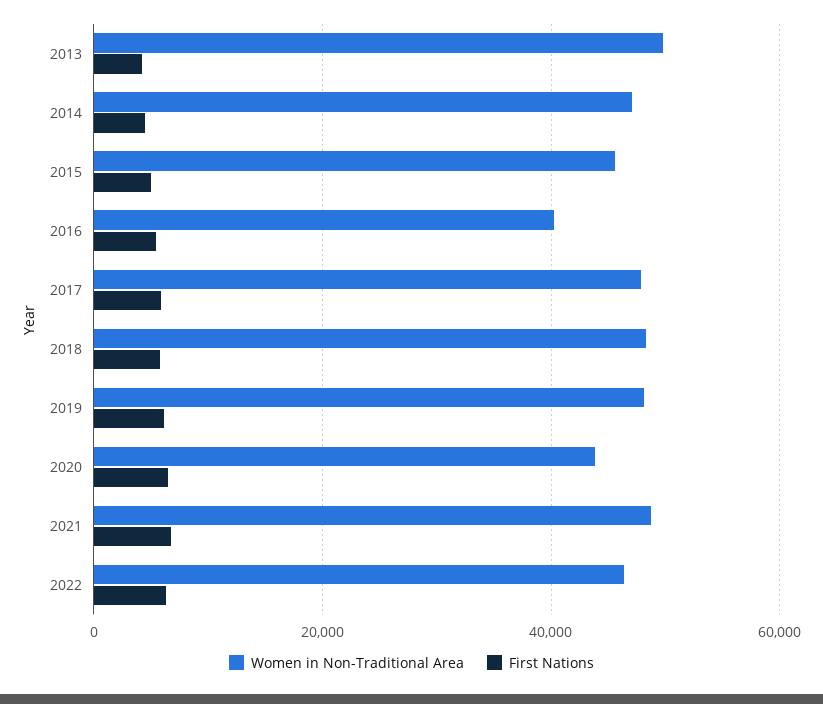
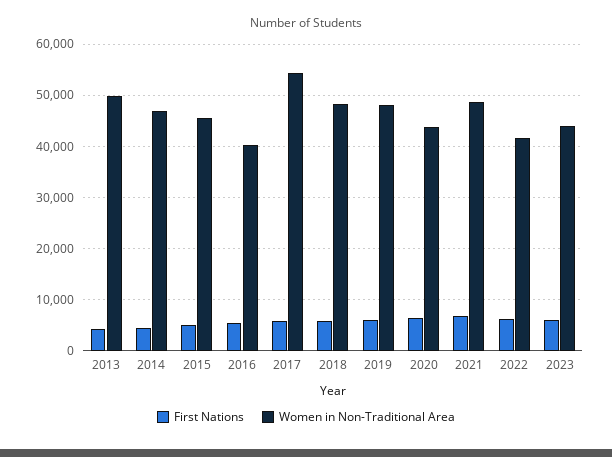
Women in Non-Traditional Area, 2017: 48000 -> 54000
Women in Non-Traditional Area, 2022: 46000 -> 42000
First Nations, 2023: none -> 6000
Women in Non-Traditional Area, 2023: none -> 44000

